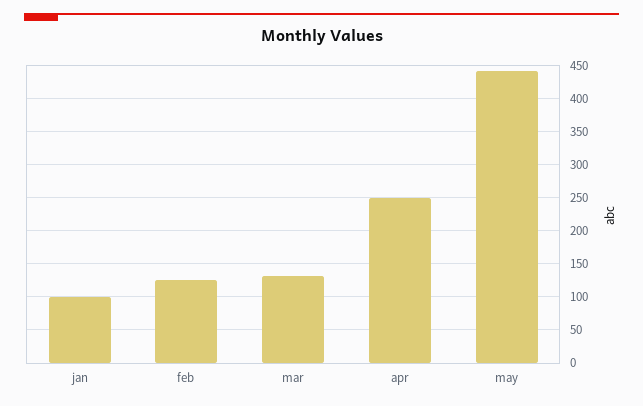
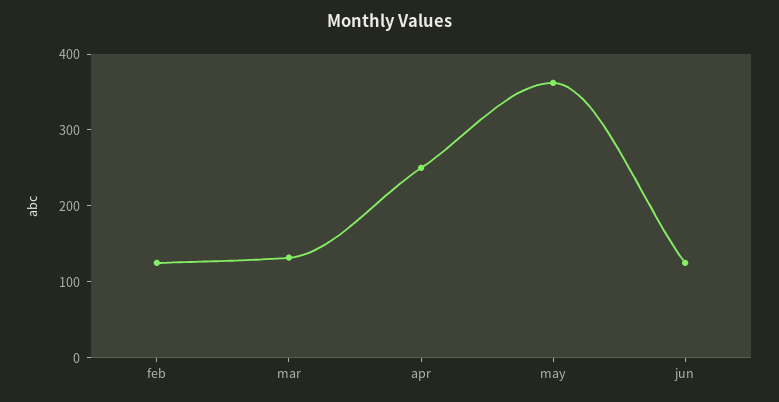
jan: 100 -> none
may: 440 -> 360
jun: none -> 120

